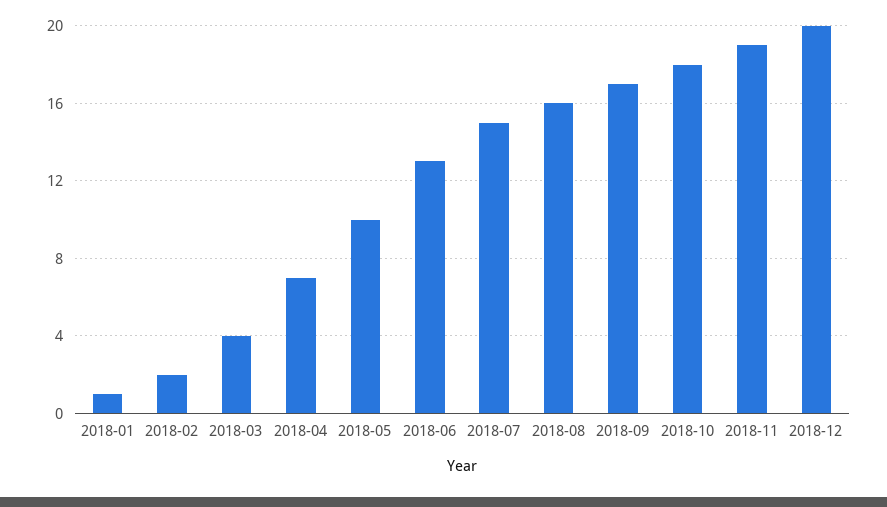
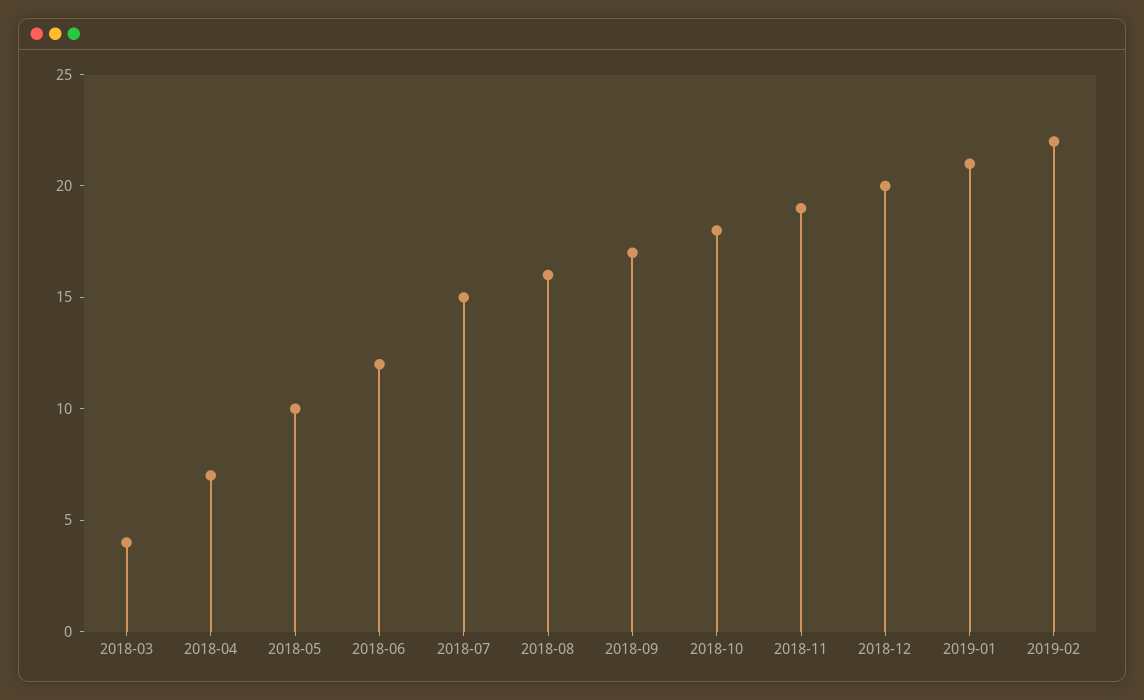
2018-01: 1 -> none
2018-02: 2 -> none
2018-06: 13 -> 12
2019-01: none -> 21
2019-02: none -> 22

